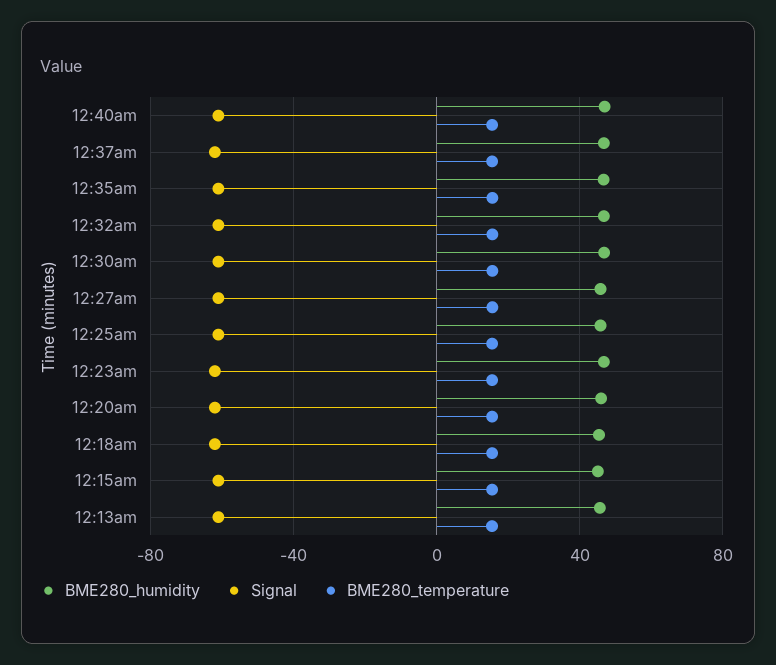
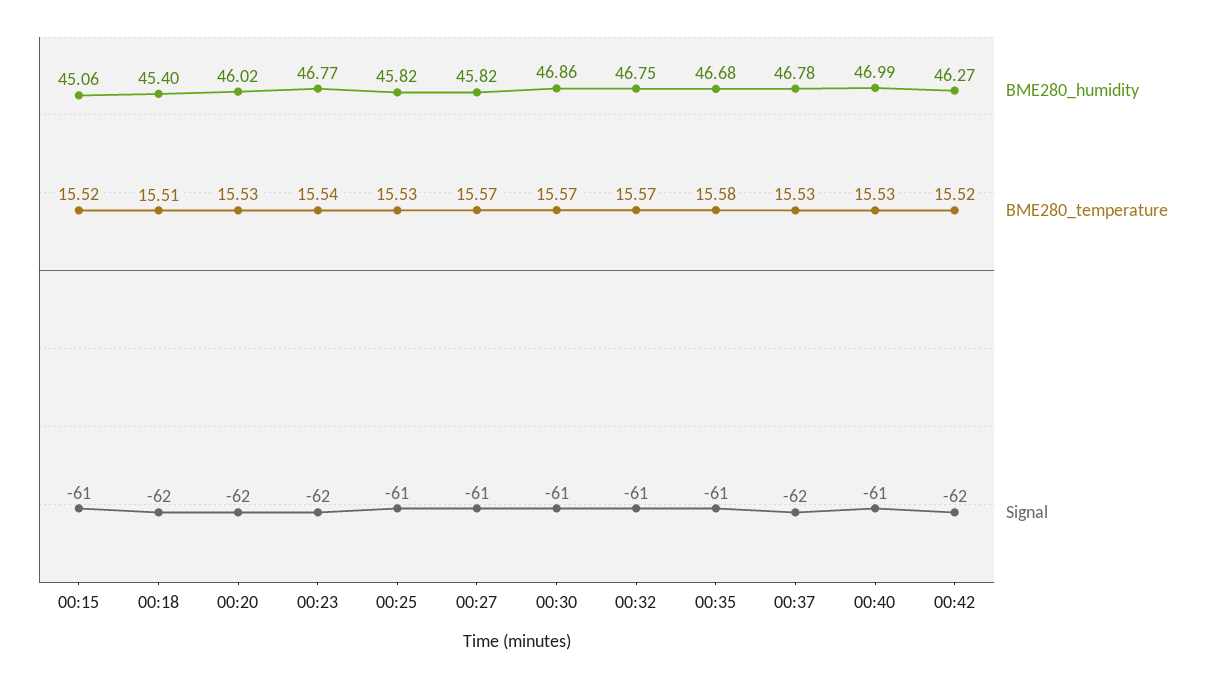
BME280_humidity, 12:13am: 45 -> none
Signal, 12:13am: -60 -> none
BME280_temperature, 12:13am: 15 -> none
BME280_humidity, 00:42: none -> 46.27
BME280_temperature, 00:42: none -> 15.52
Signal, 00:42: none -> -62

